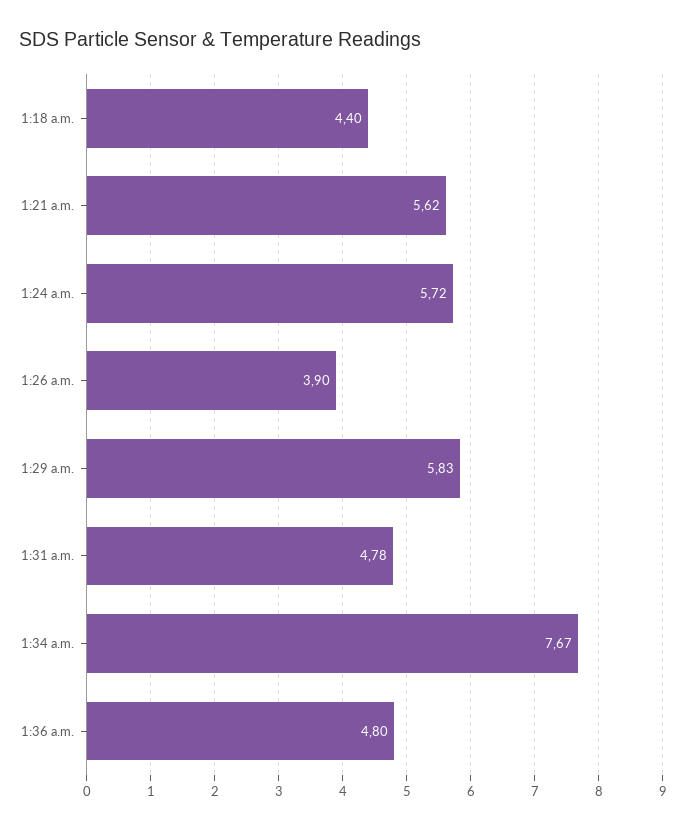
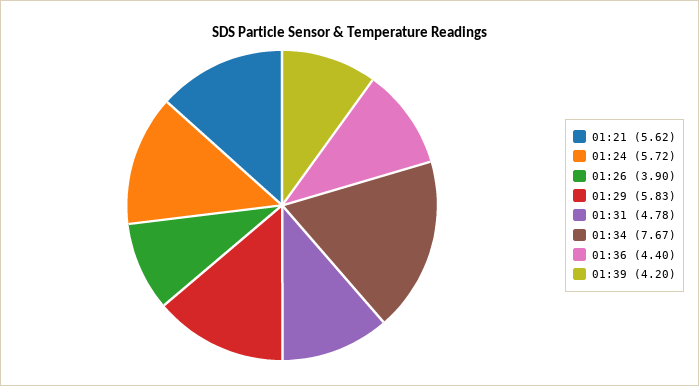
1:18 a.m.: 4.4 -> none
1:36 a.m.: 4.8 -> 4.4
01:39: none -> 4.2

